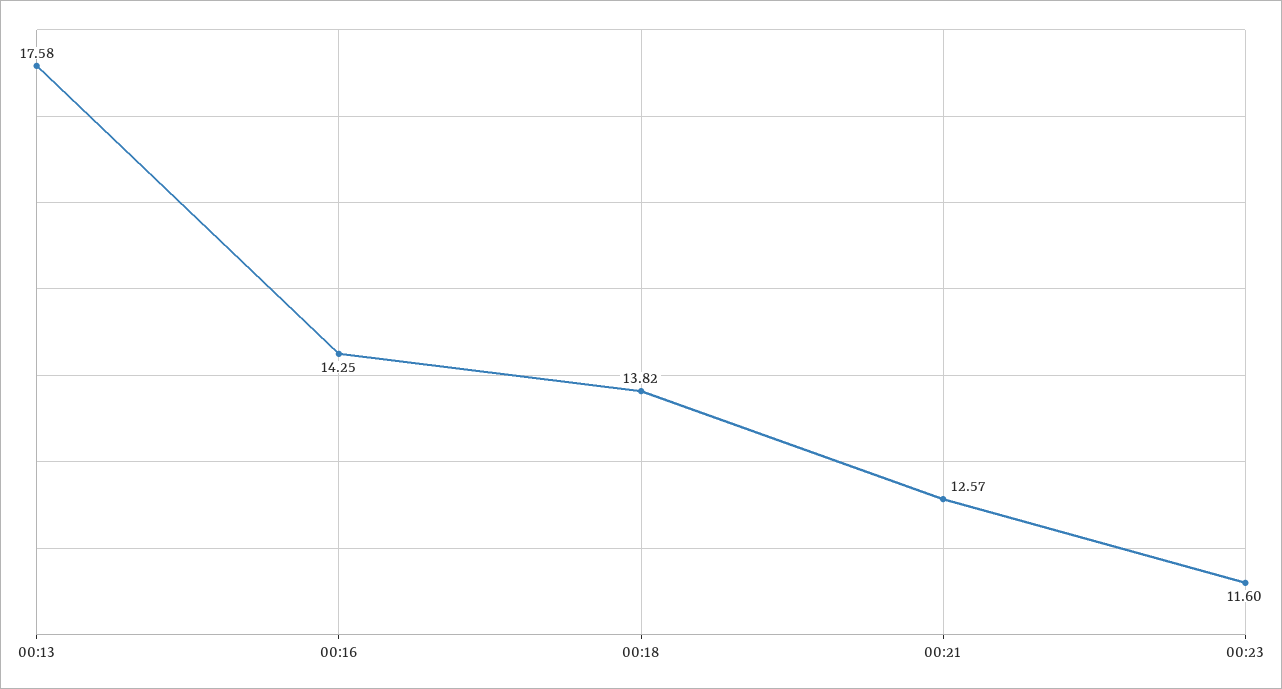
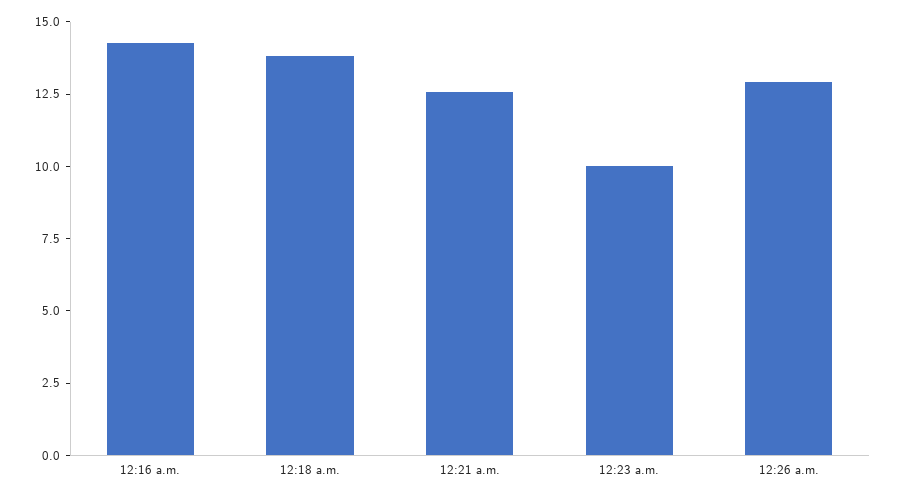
00:13: 17.58 -> none
00:23: 11.6 -> 10
12:26 a.m.: none -> 13

